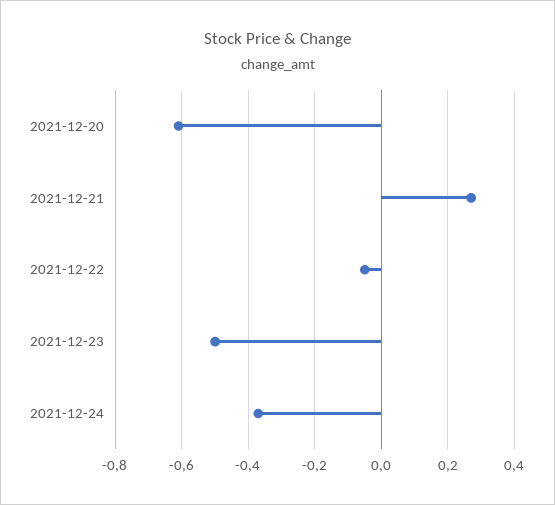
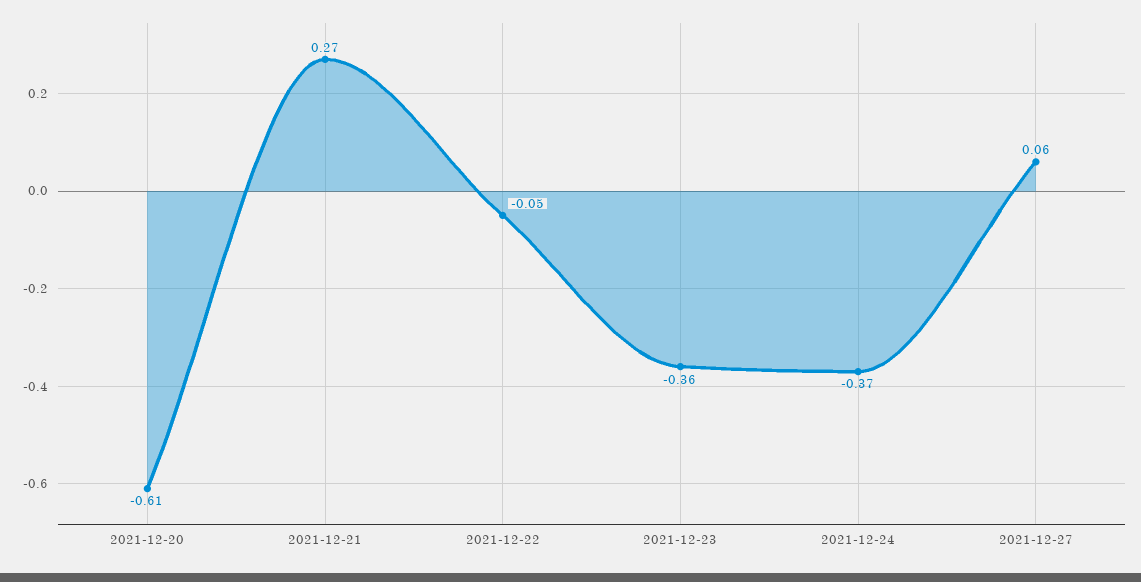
2021-12-23: -0.5 -> -0.36
2021-12-27: none -> 0.06

